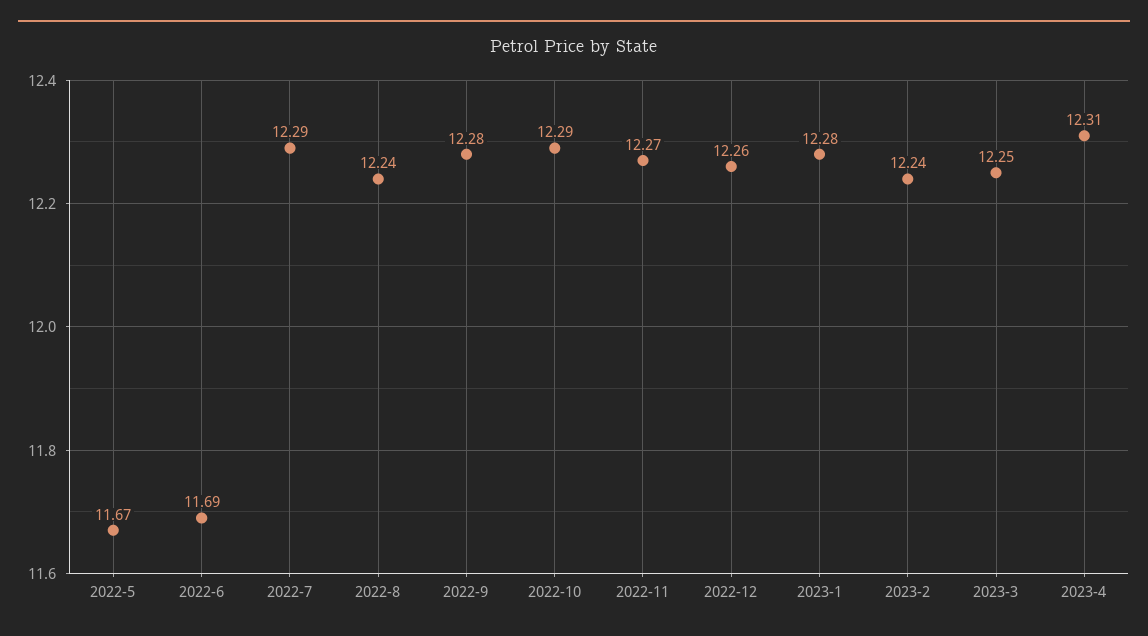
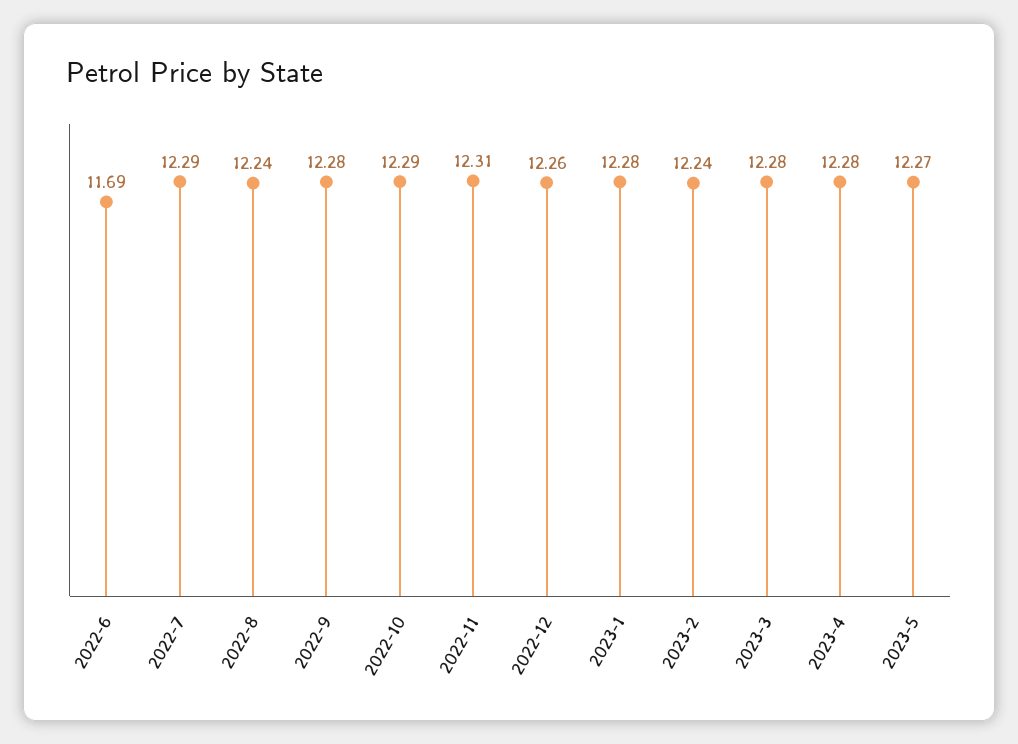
2022-5: 11.67 -> none
2022-11: 12.27 -> 12.31
2023-3: 12.25 -> 12.28
2023-4: 12.31 -> 12.28
2023-5: none -> 12.27

